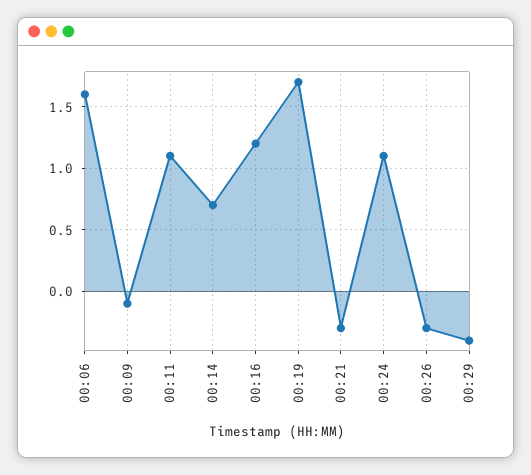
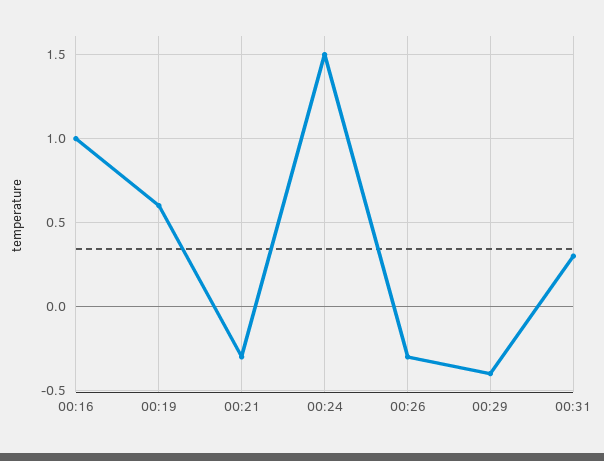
00:06: 1.6 -> none
00:09: -0.1 -> none
00:11: 1.1 -> none
00:14: 0.7 -> none
00:16: 1.2 -> 1
00:19: 1.7 -> 0.6
00:24: 1.1 -> 1.5
00:31: none -> 0.3

